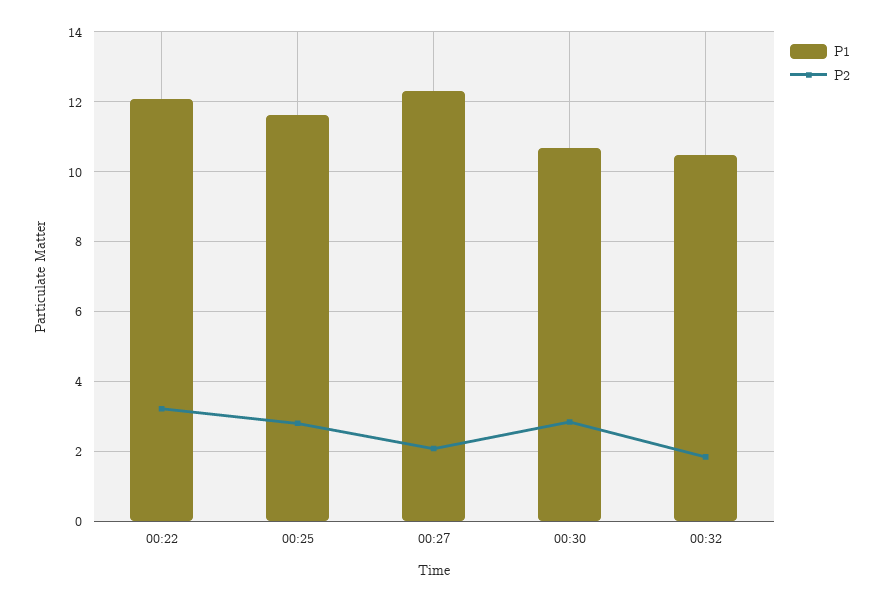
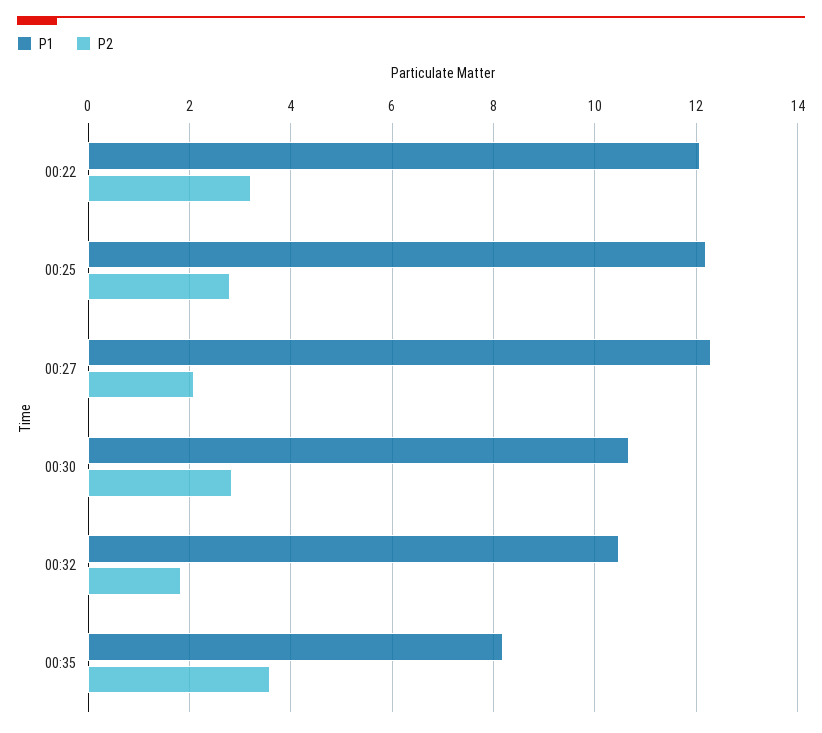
P1, 00:25: 11.6 -> 12.2
P1, 00:35: none -> 8.2
P2, 00:35: none -> 3.6

